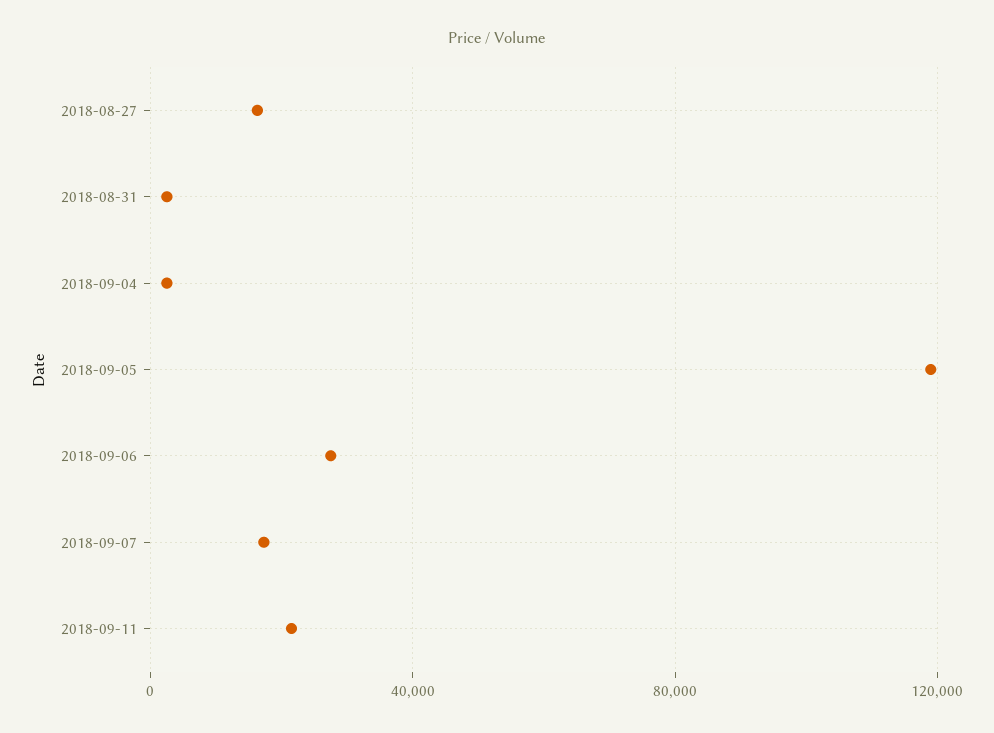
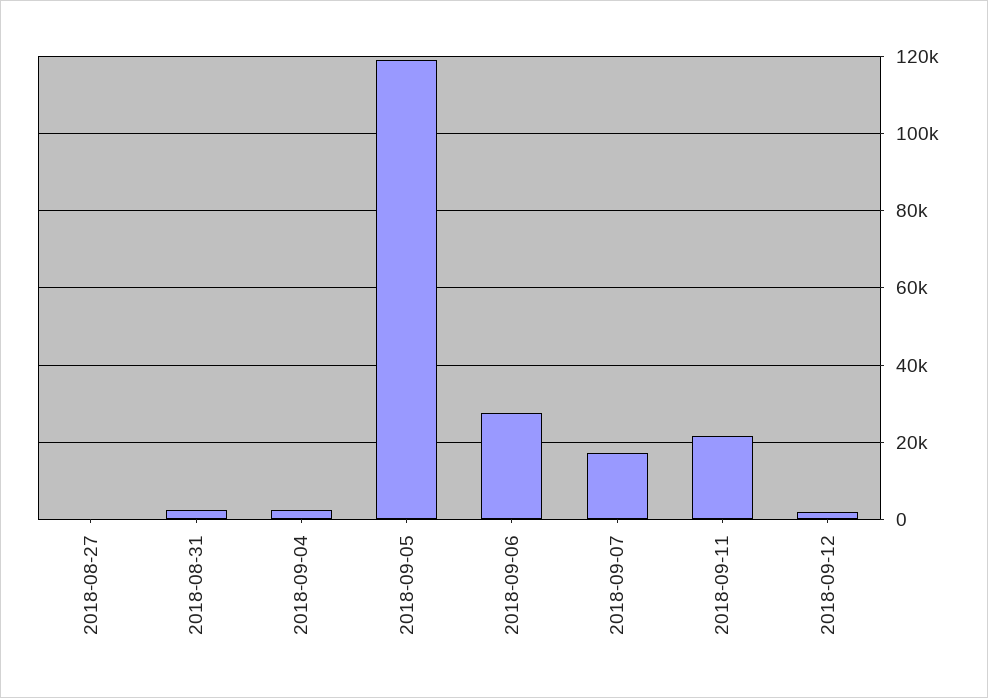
2018-08-27: 15000 -> 0
2018-09-12: none -> 2000

